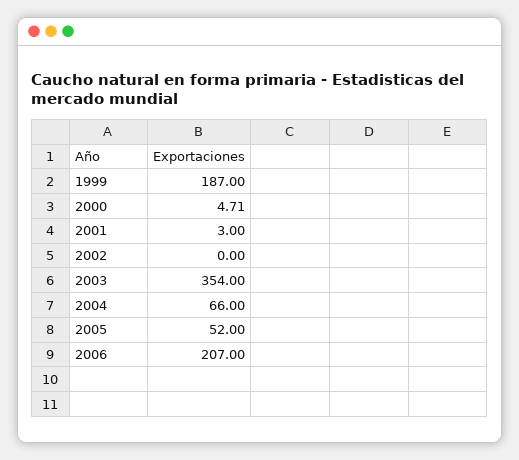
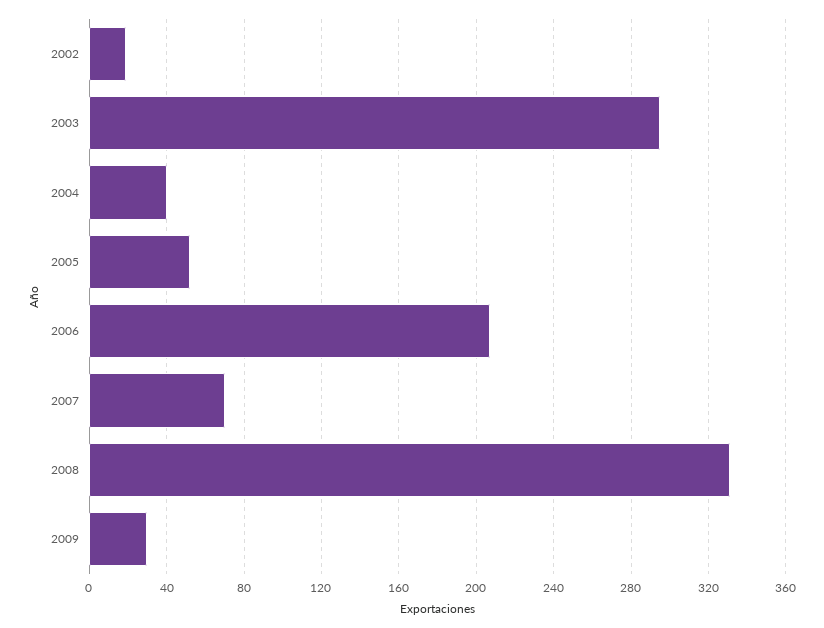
1999: 187 -> none
2000: 4.71 -> none
2001: 3 -> none
2002: 0 -> 20
2003: 354 -> 295
2004: 66 -> 40
2007: none -> 70
2008: none -> 330
2009: none -> 30

